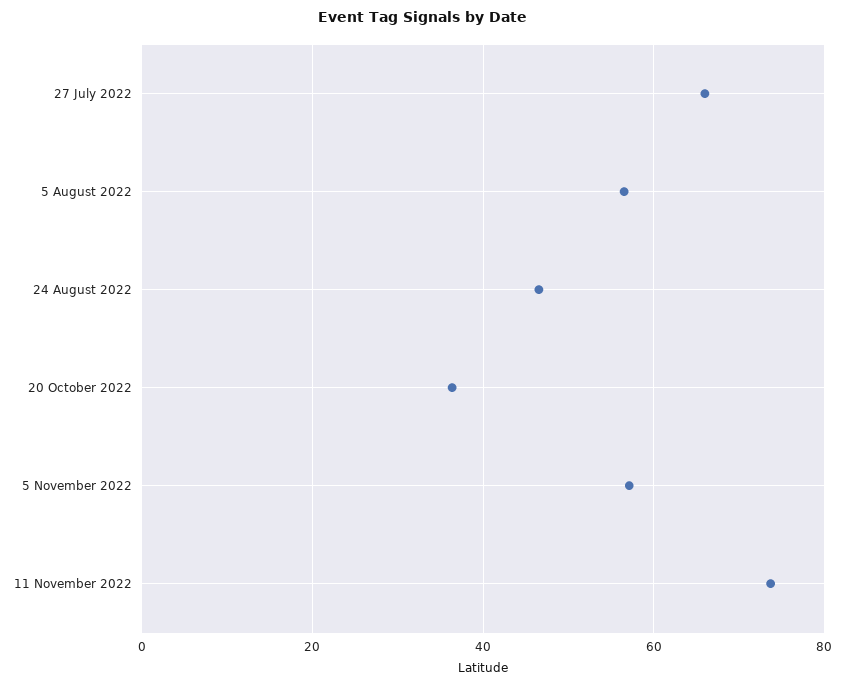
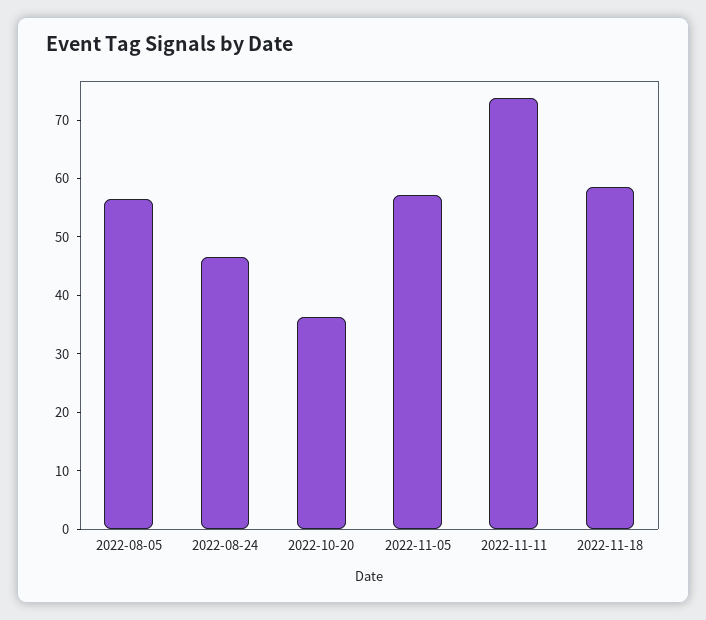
27 July 2022: 66 -> none
2022-11-18: none -> 58

